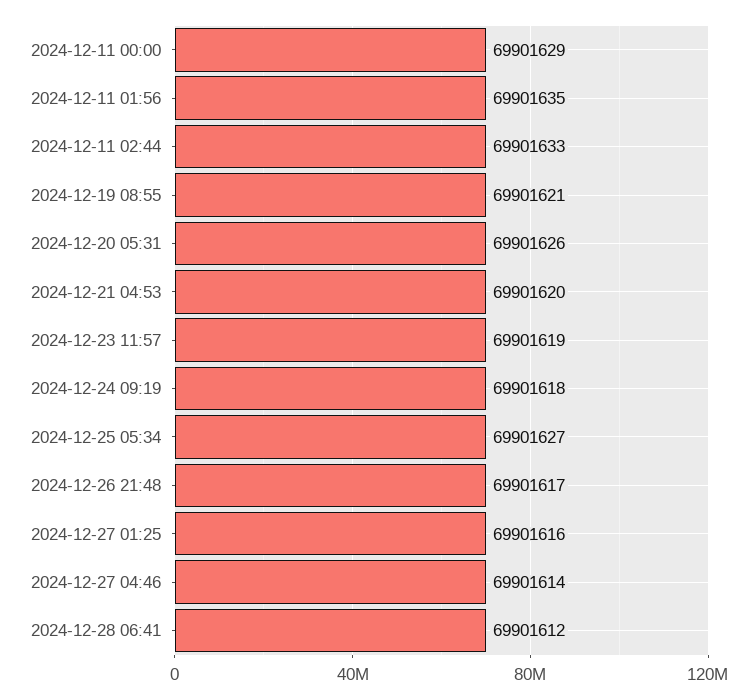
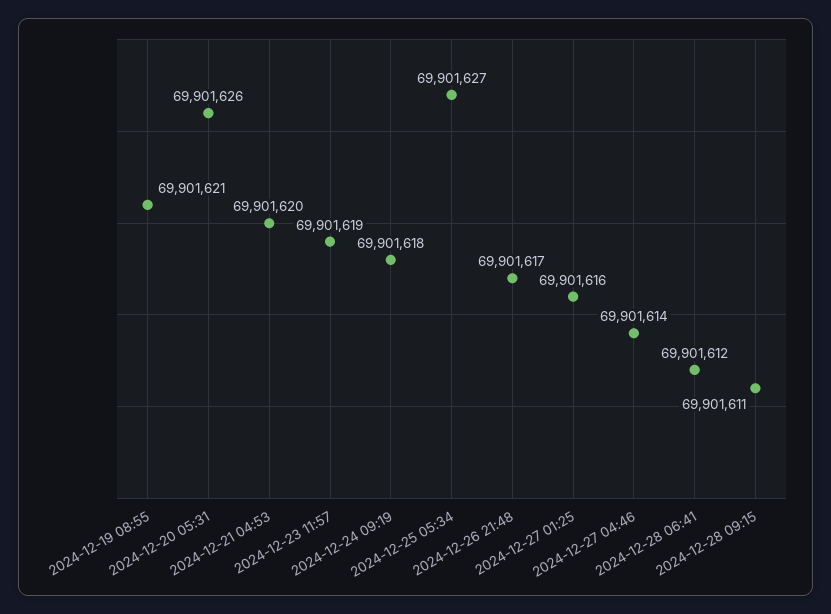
2024-12-11 00:00: 69901629 -> none
2024-12-11 01:56: 69901635 -> none
2024-12-11 02:44: 69901633 -> none
2024-12-28 09:15: none -> 69901611

